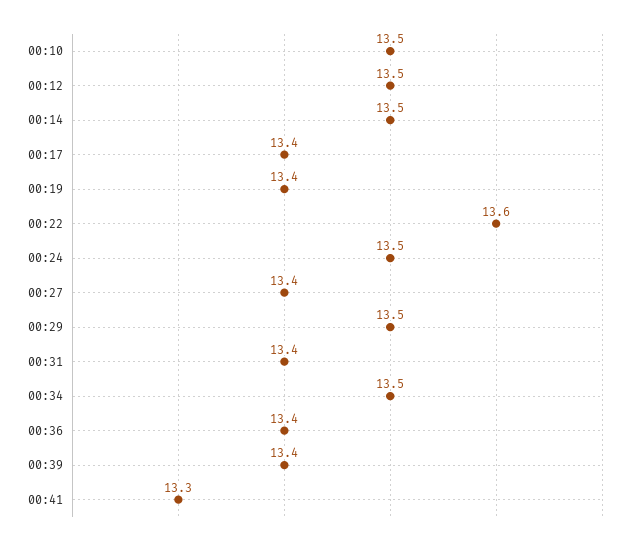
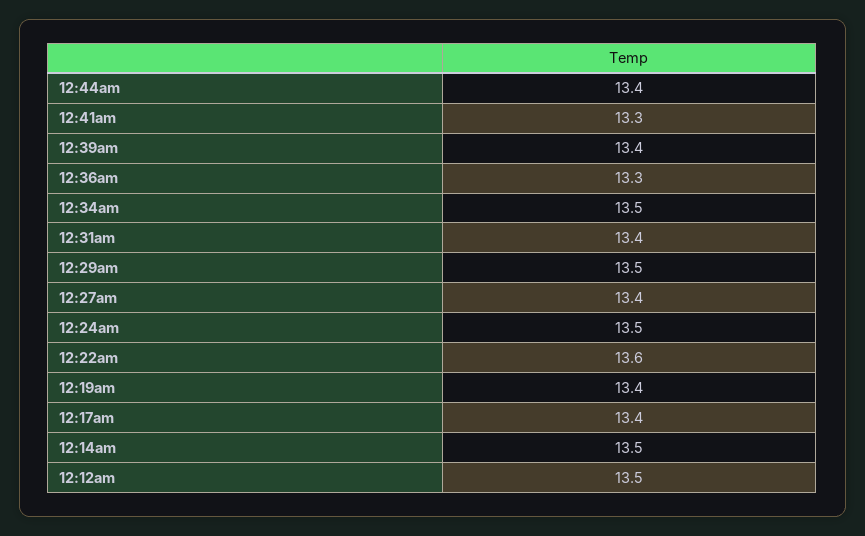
00:10: 13.5 -> none
00:36: 13.4 -> 13.3
12:44am: none -> 13.4

